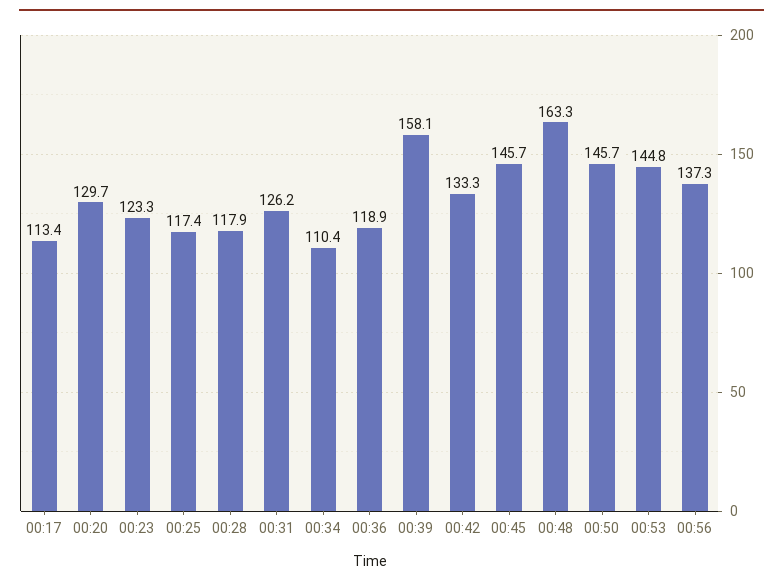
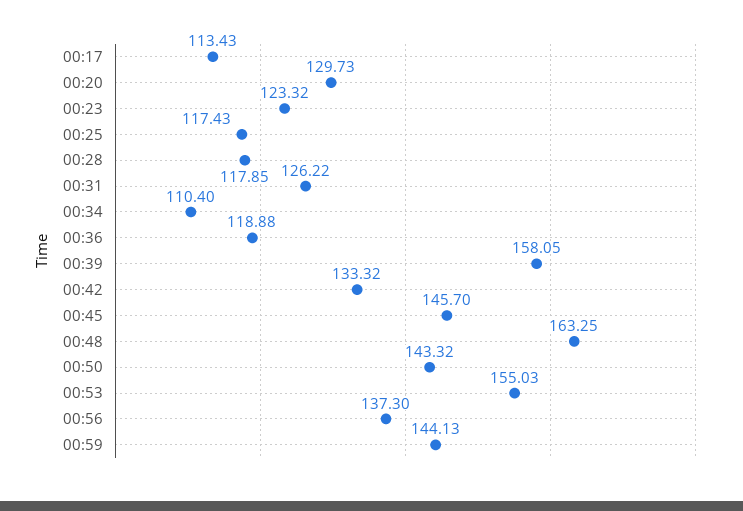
00:50: 145.7 -> 143.32
00:53: 144.8 -> 155.03
00:59: none -> 144.13

